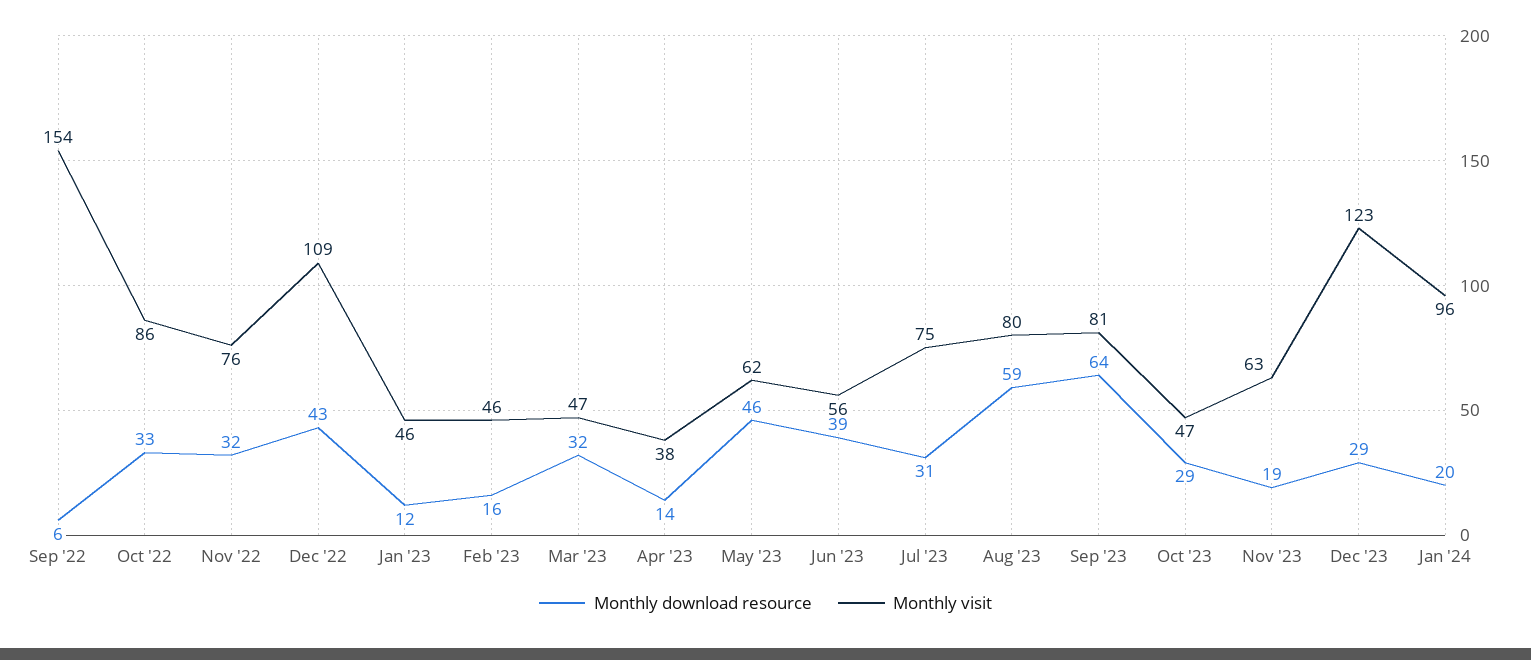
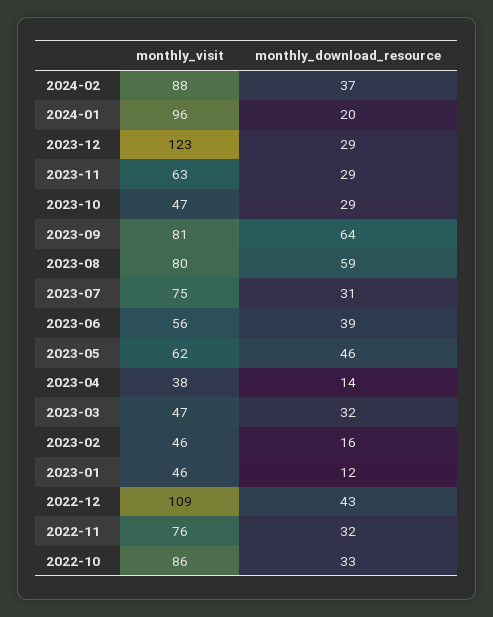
Monthly download resource, Sep '22: 6 -> none
Monthly visit, Sep '22: 154 -> none
Monthly download resource, Nov '23: 19 -> 29
Monthly visit, 2024-02: none -> 88
Monthly download resource, 2024-02: none -> 37

